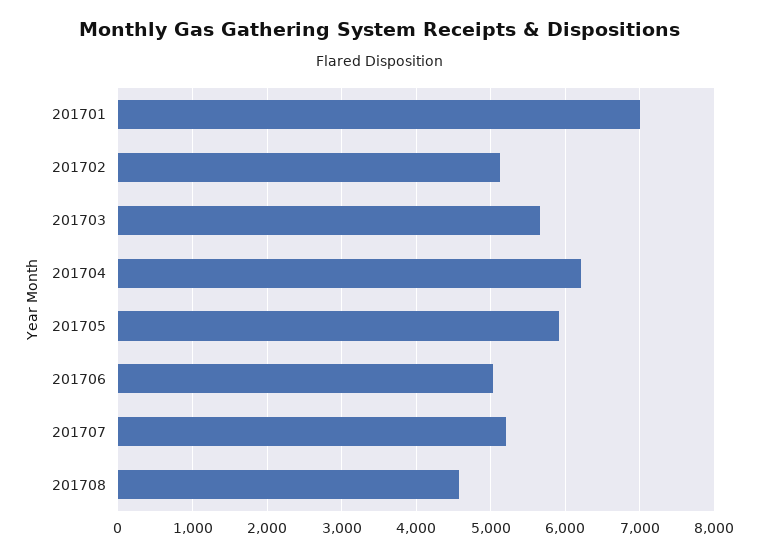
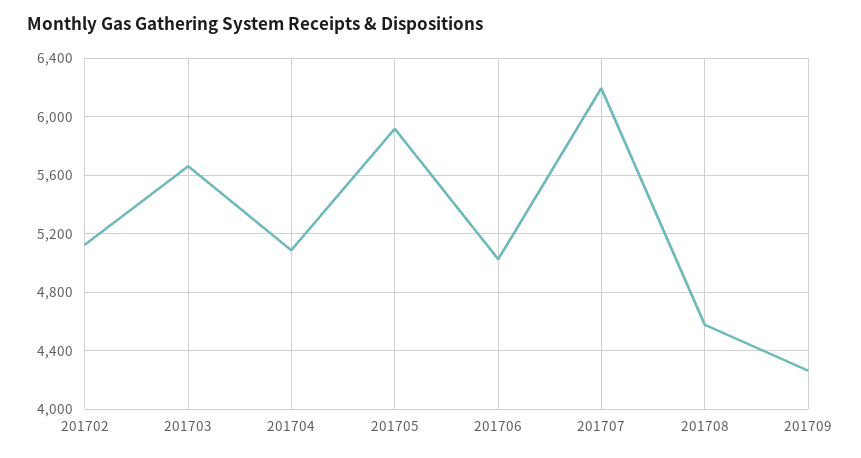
201701: 7000 -> none
201704: 6200 -> 5100
201707: 5200 -> 6200
201709: none -> 4250

